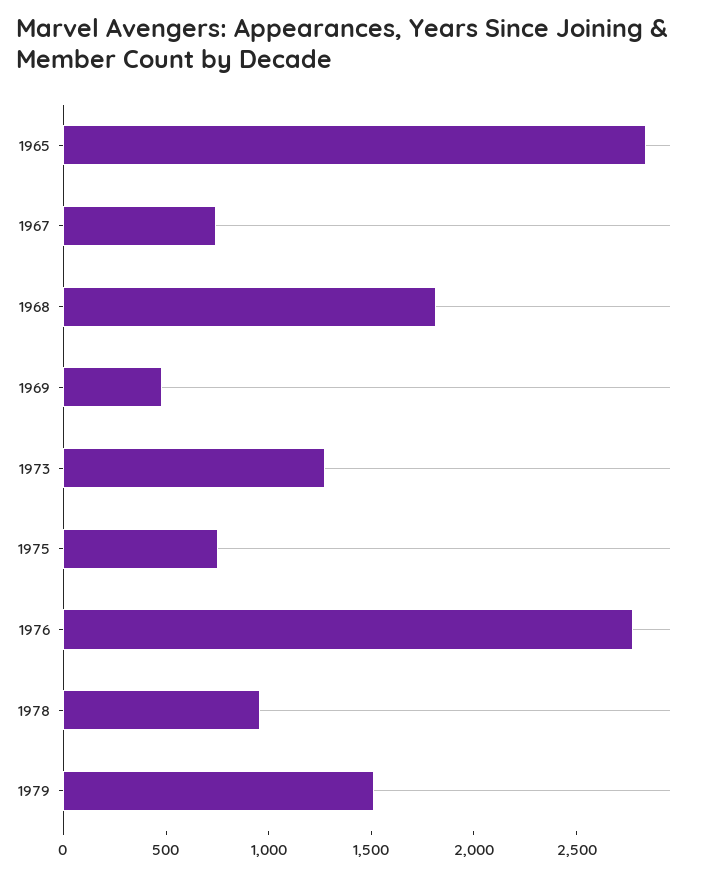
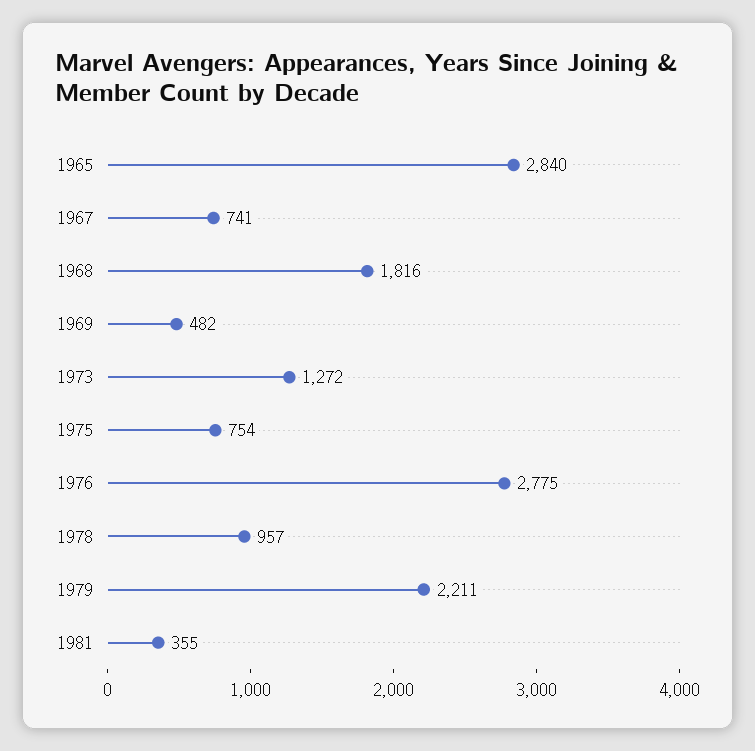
1979: 1500 -> 2211
1981: none -> 355

